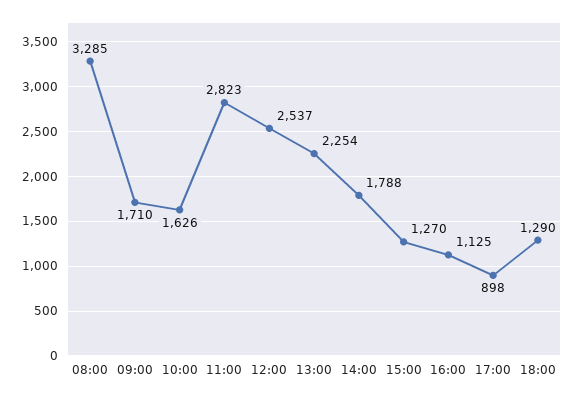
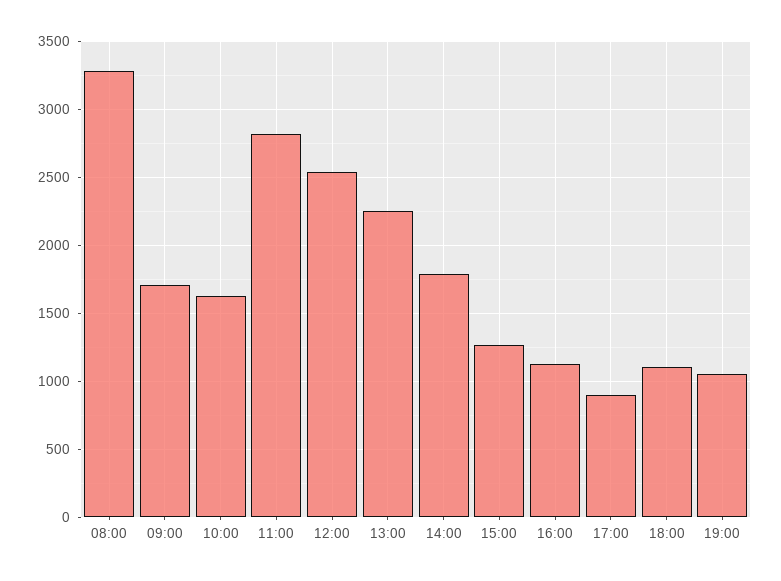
18:00: 1290 -> 1100
19:00: none -> 1050

